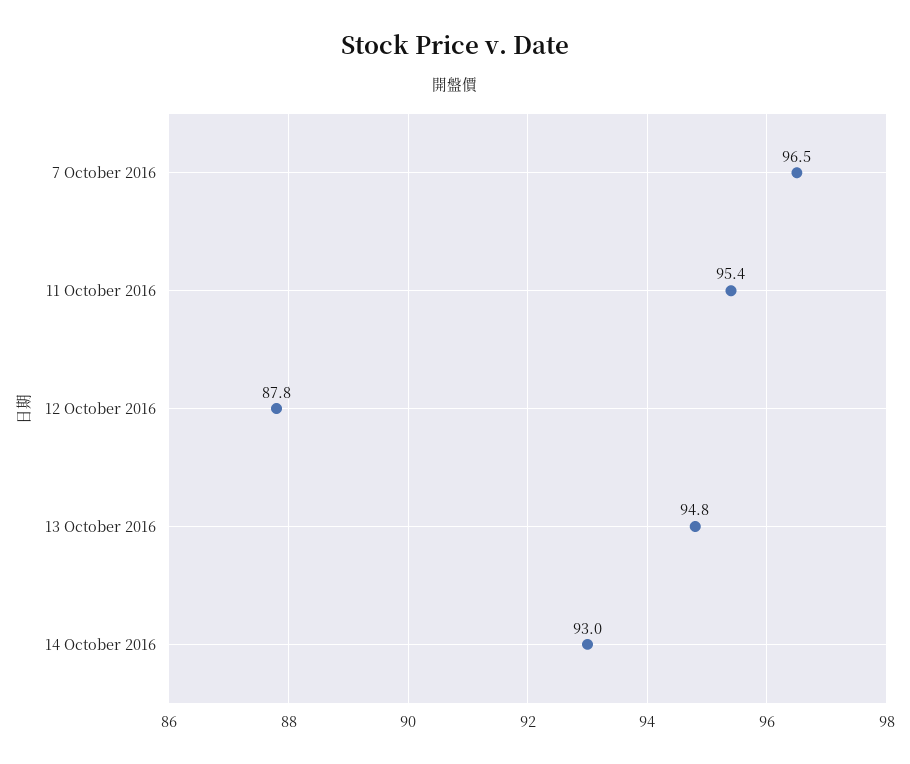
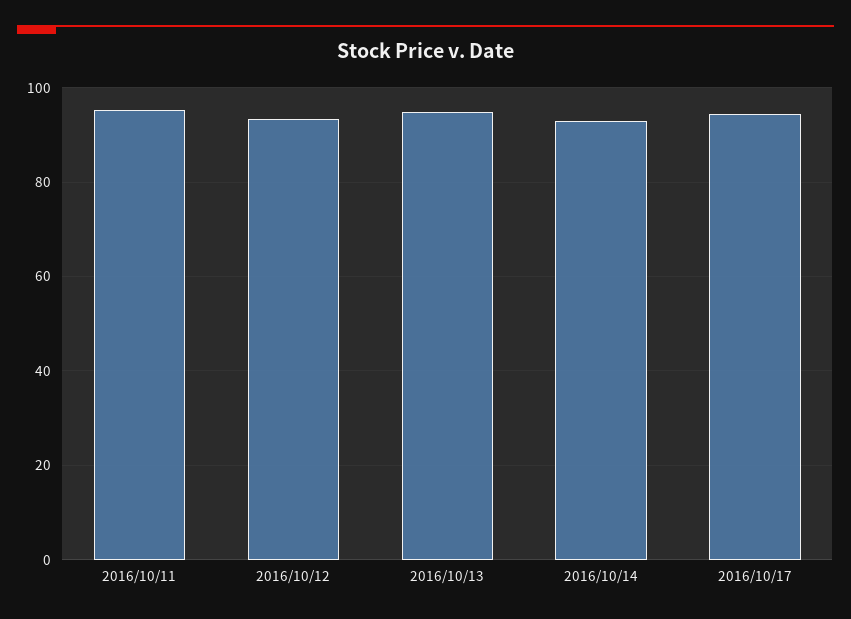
7 October 2016: 96.5 -> none
12 October 2016: 87.8 -> 94
2016/10/17: none -> 94

